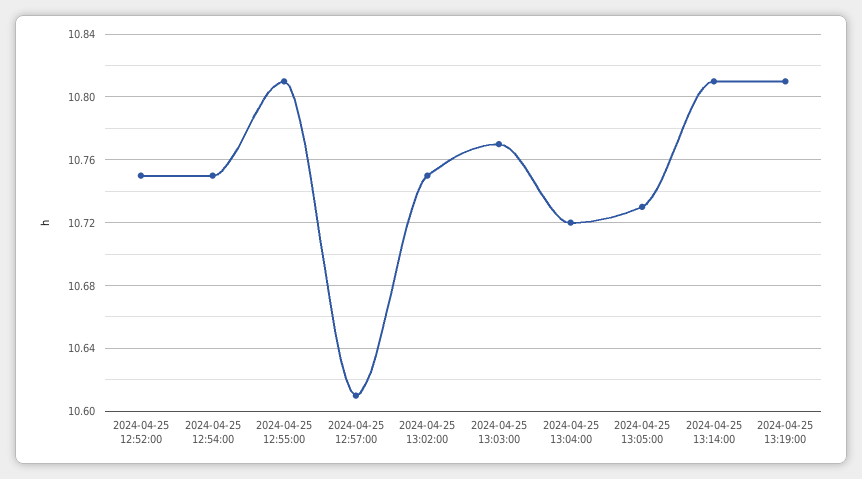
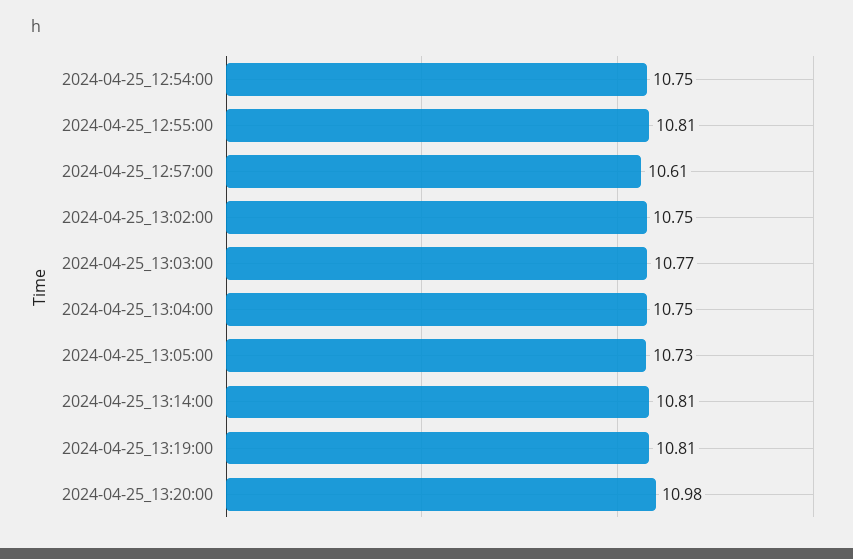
2024-04-25 12:52:00: 10.75 -> none
2024-04-25 13:04:00: 10.72 -> 10.75
2024-04-25_13:20:00: none -> 10.98

